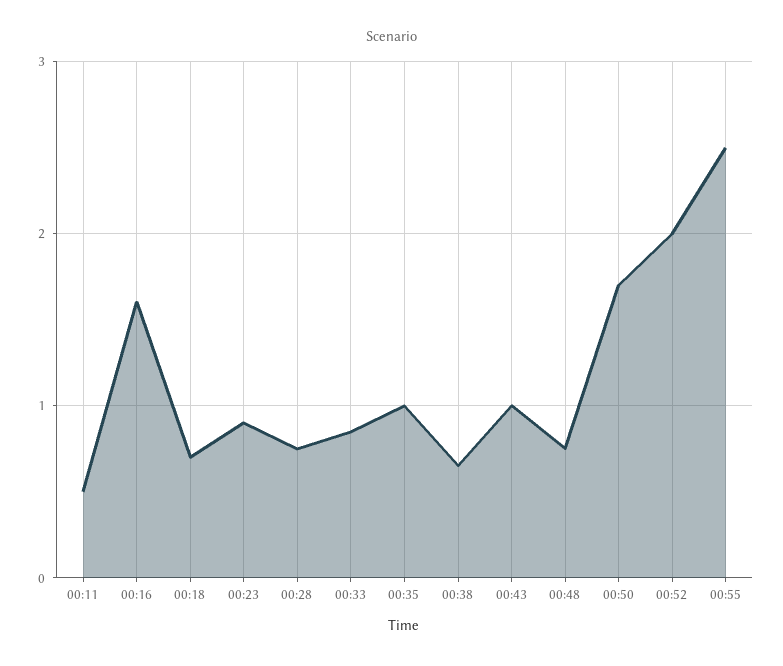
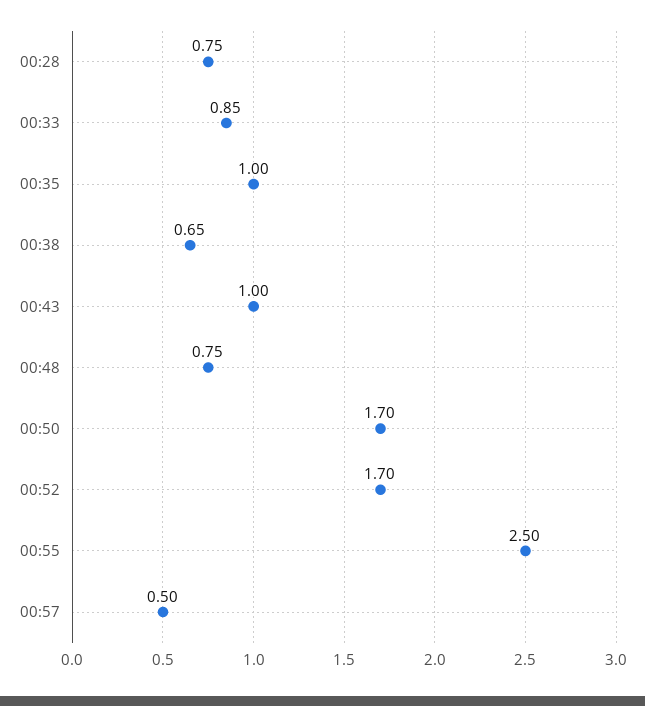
00:11: 0.5 -> none
00:16: 1.6 -> none
00:18: 0.7 -> none
00:23: 0.9 -> none
00:52: 2 -> 1.7
00:57: none -> 0.5

